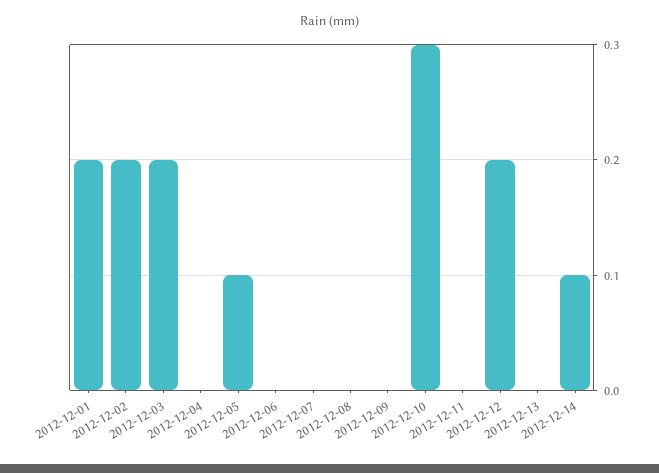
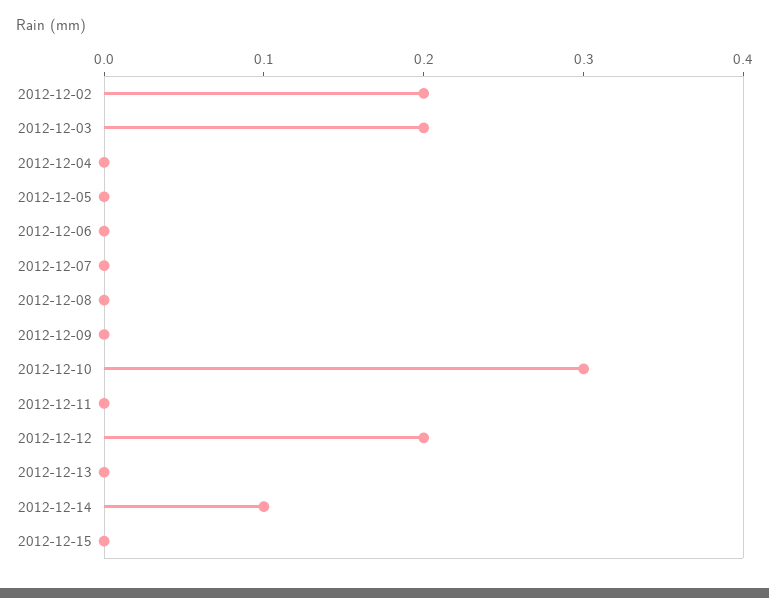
2012-12-01: 0.2 -> none
2012-12-05: 0.1 -> 0
2012-12-15: none -> 0

